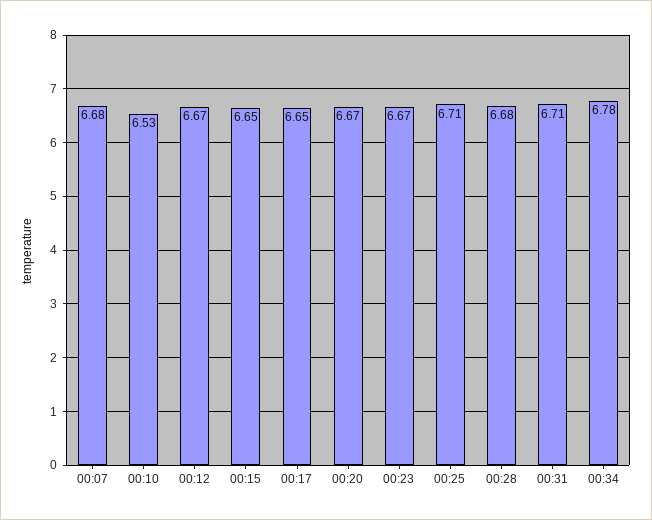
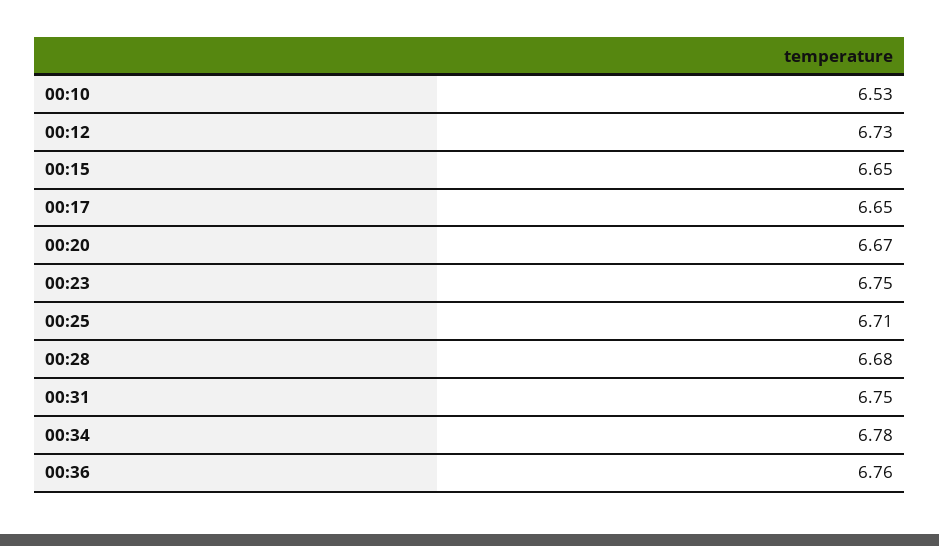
00:07: 6.68 -> none
00:12: 6.67 -> 6.73
00:23: 6.67 -> 6.75
00:31: 6.71 -> 6.75
00:36: none -> 6.76

